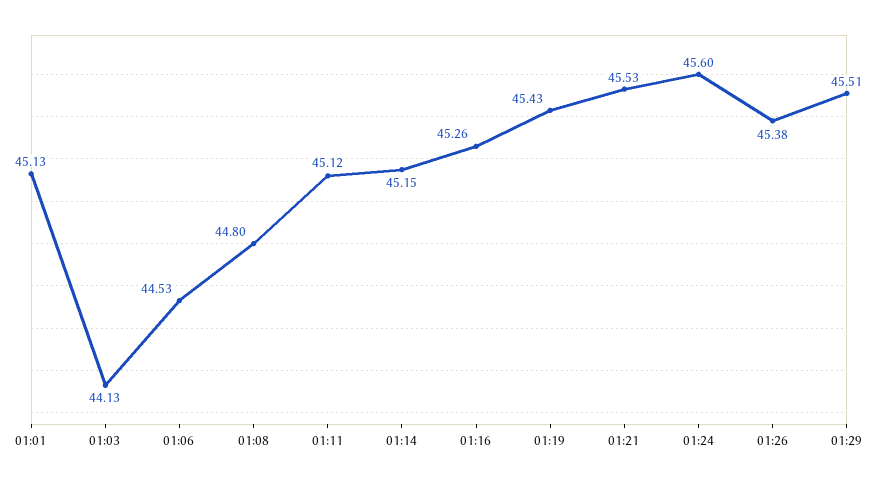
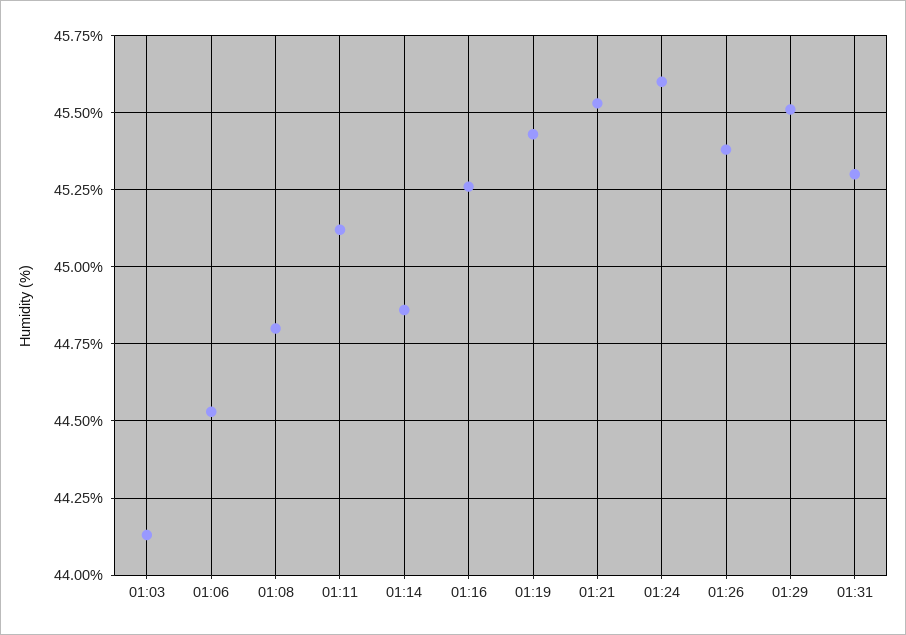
01:01: 45.13 -> none
01:14: 45.15 -> 44.85
01:31: none -> 45.3

